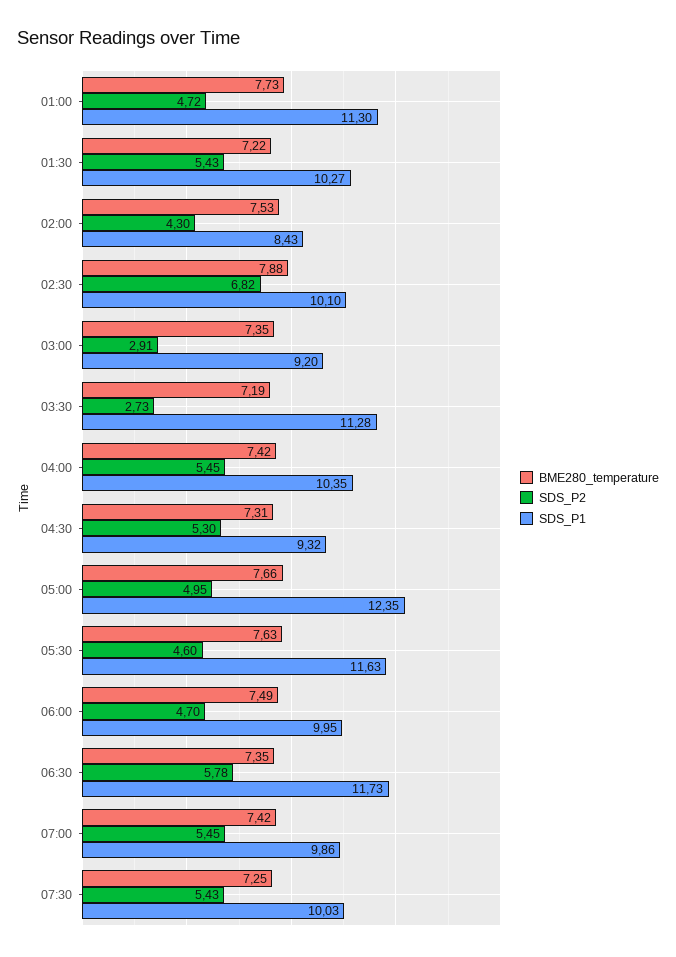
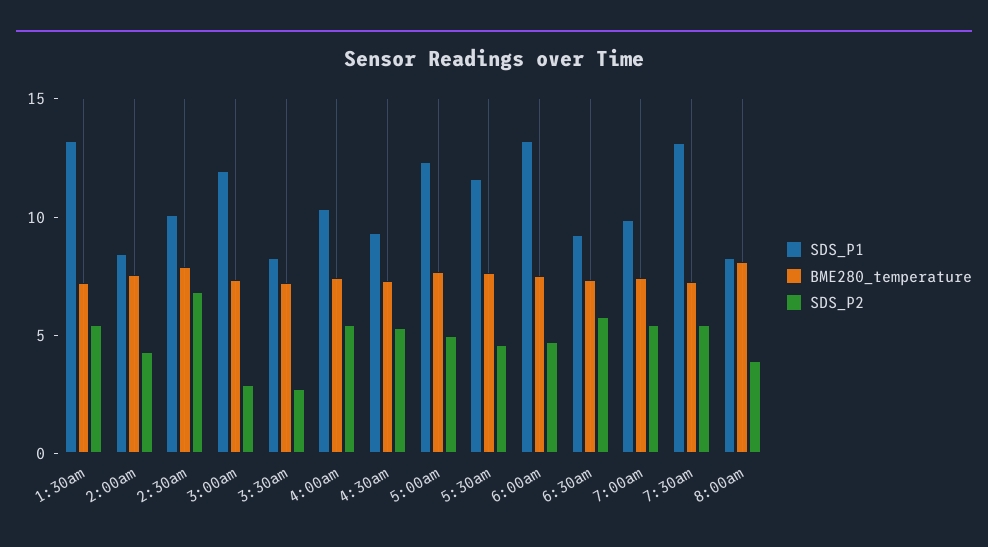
BME280_temperature, 01:00: 7.73 -> none
SDS_P2, 01:00: 4.72 -> none
SDS_P1, 01:00: 11.3 -> none
SDS_P1, 01:30: 10.27 -> 13
SDS_P1, 03:00: 9.2 -> 12
SDS_P1, 03:30: 11.28 -> 8
SDS_P1, 06:00: 9.95 -> 13
SDS_P1, 06:30: 11.73 -> 9
SDS_P1, 07:30: 10.03 -> 13
SDS_P1, 8:00am: none -> 8
BME280_temperature, 8:00am: none -> 8
SDS_P2, 8:00am: none -> 4

